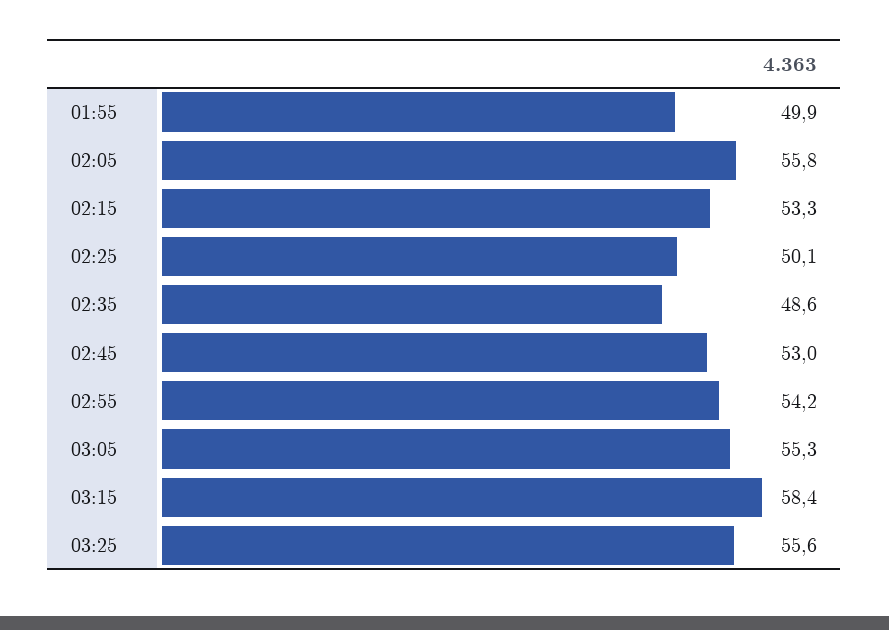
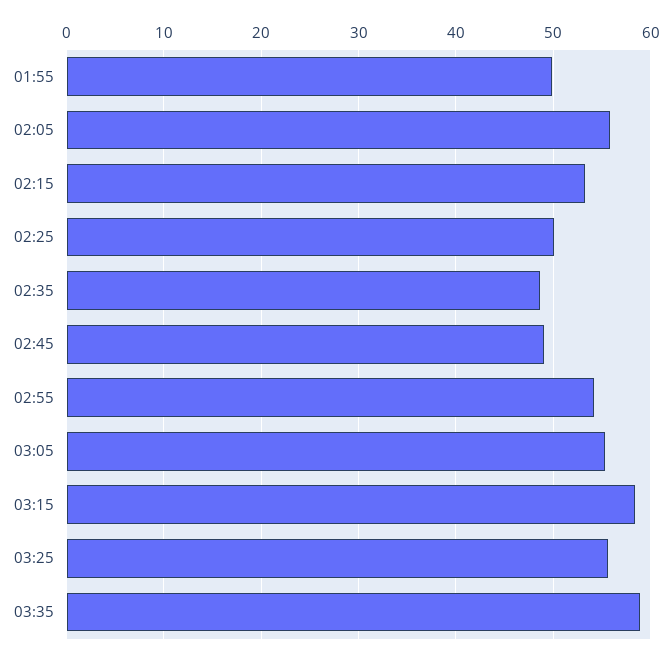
02:45: 53 -> 49
03:35: none -> 59

